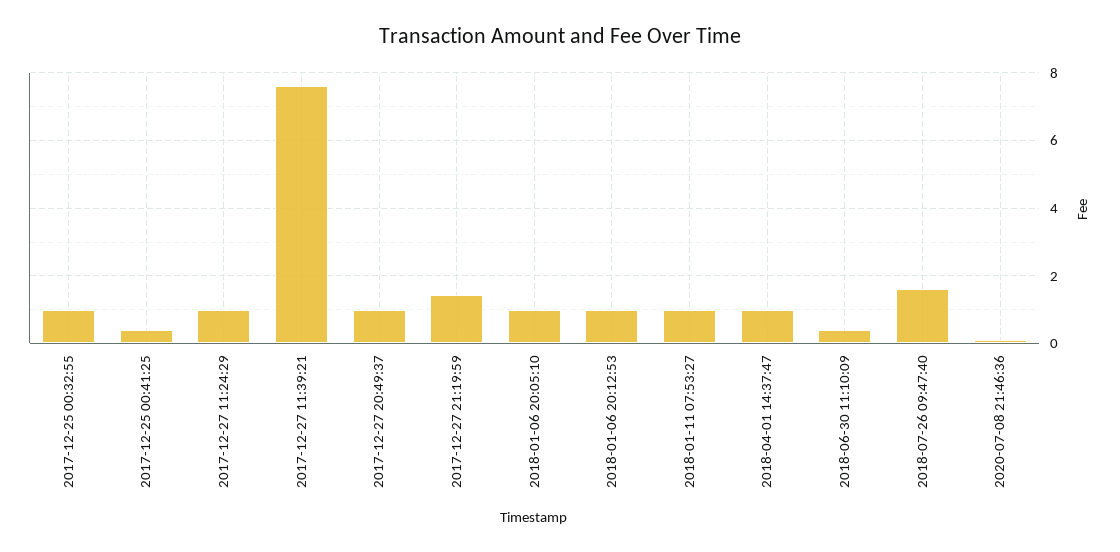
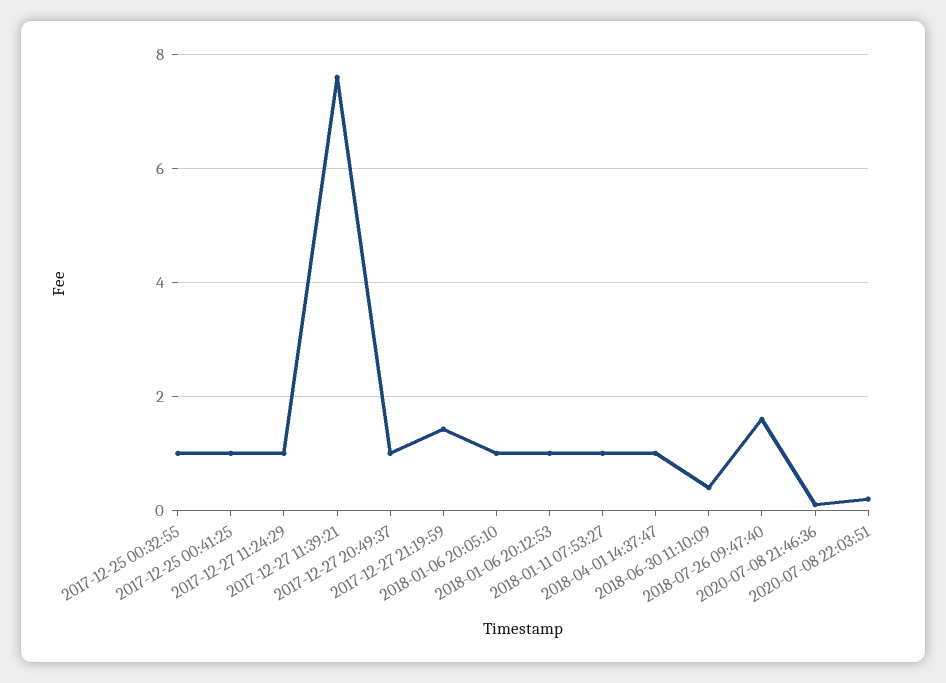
2017-12-25 00:41:25: 0.4 -> 1
2020-07-08 22:03:51: none -> 0.2

